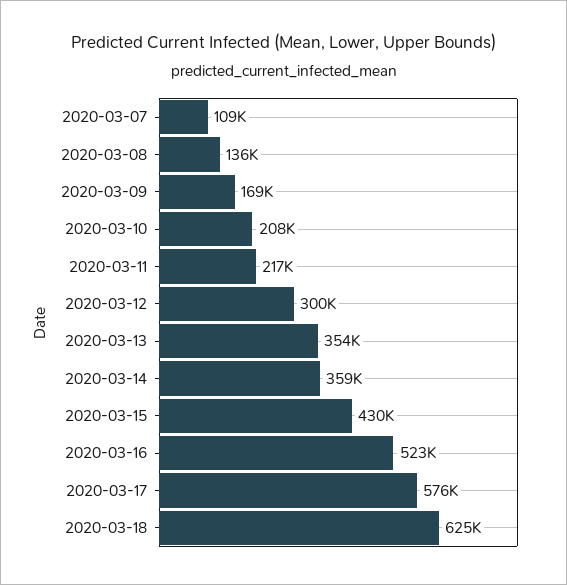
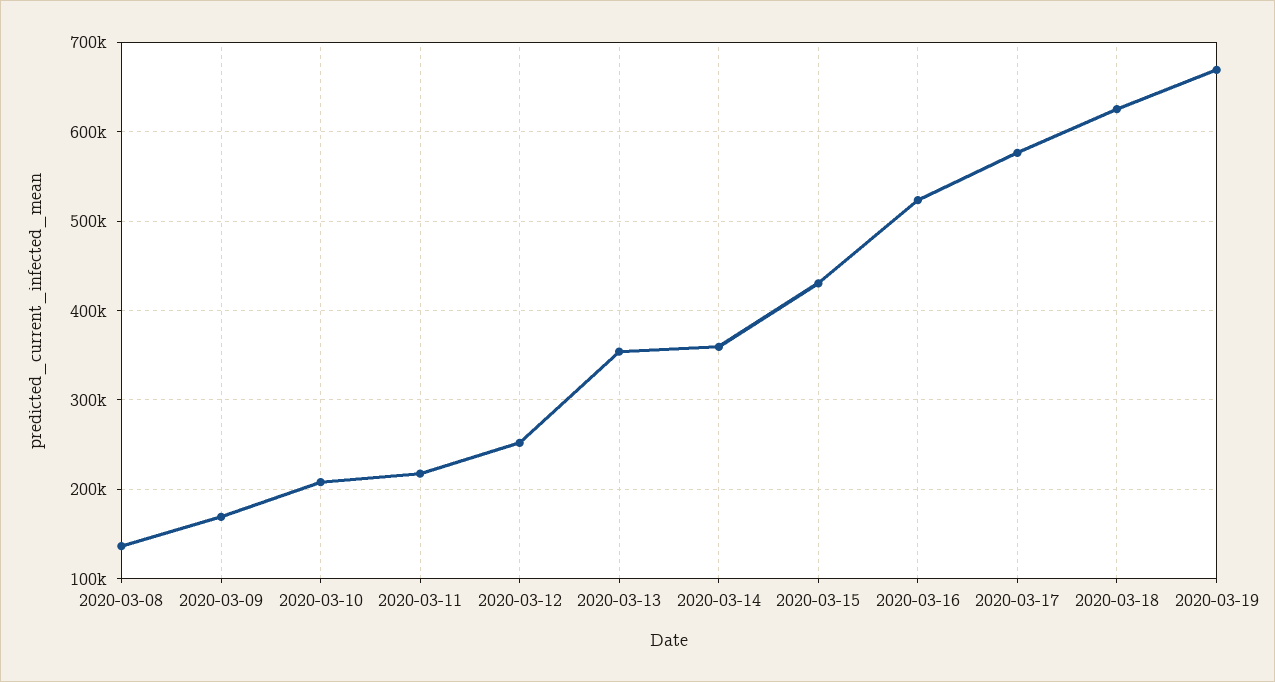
2020-03-07: 109000 -> none
2020-03-12: 300000 -> 250000
2020-03-19: none -> 670000

